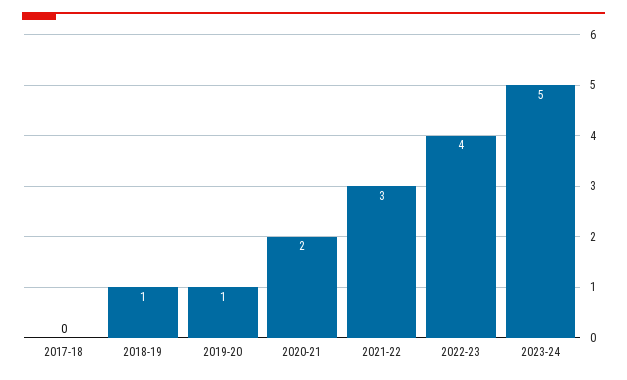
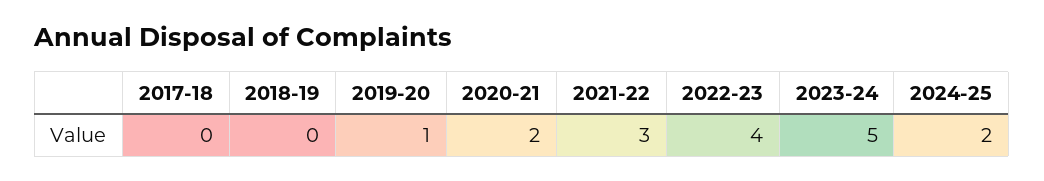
2018-19: 1 -> 0
2024-25: none -> 2

